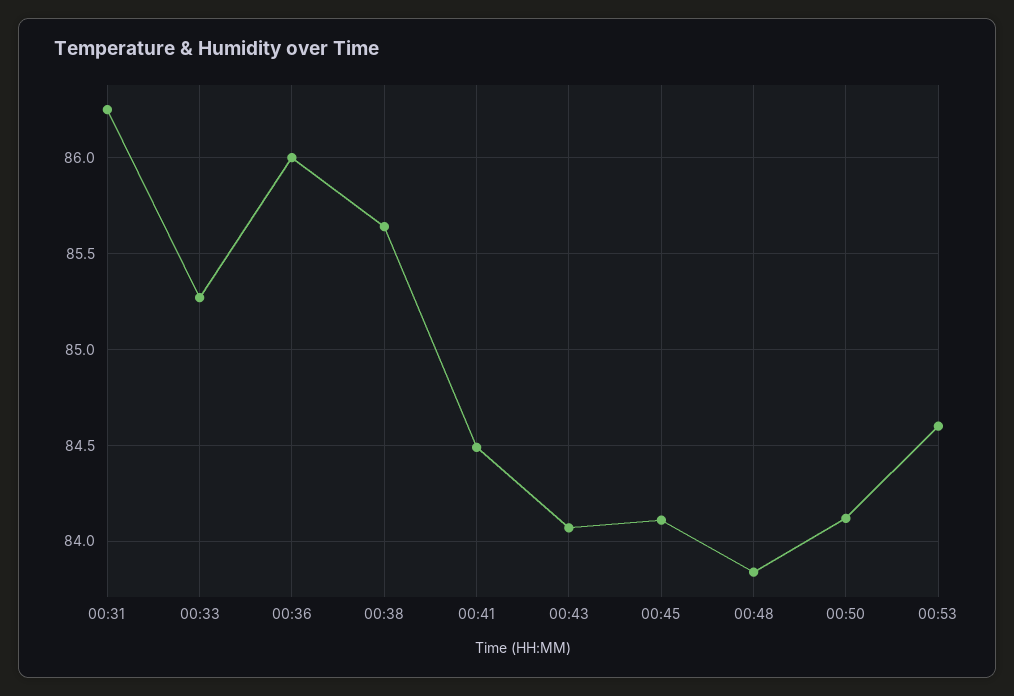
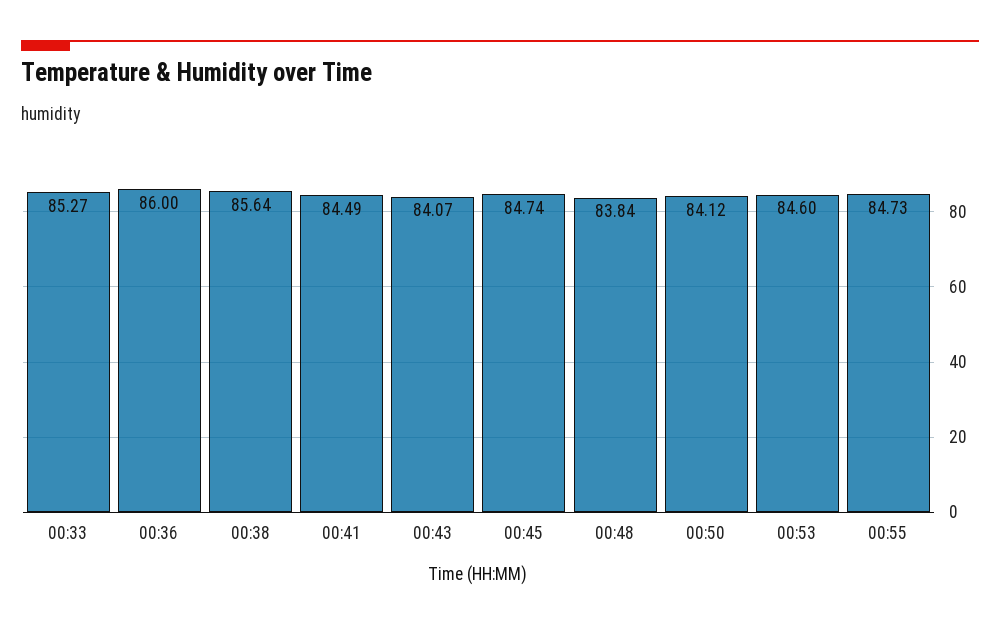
00:31: 86.25 -> none
00:45: 84.1 -> 84.74
00:55: none -> 84.73

